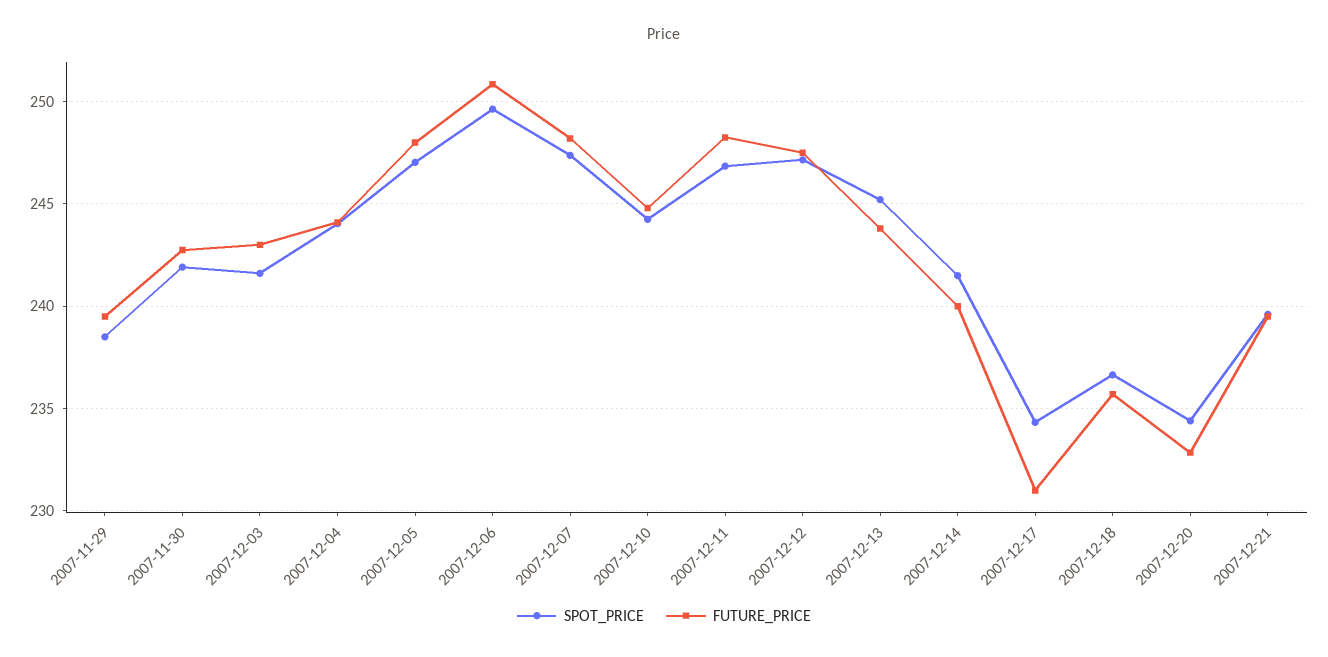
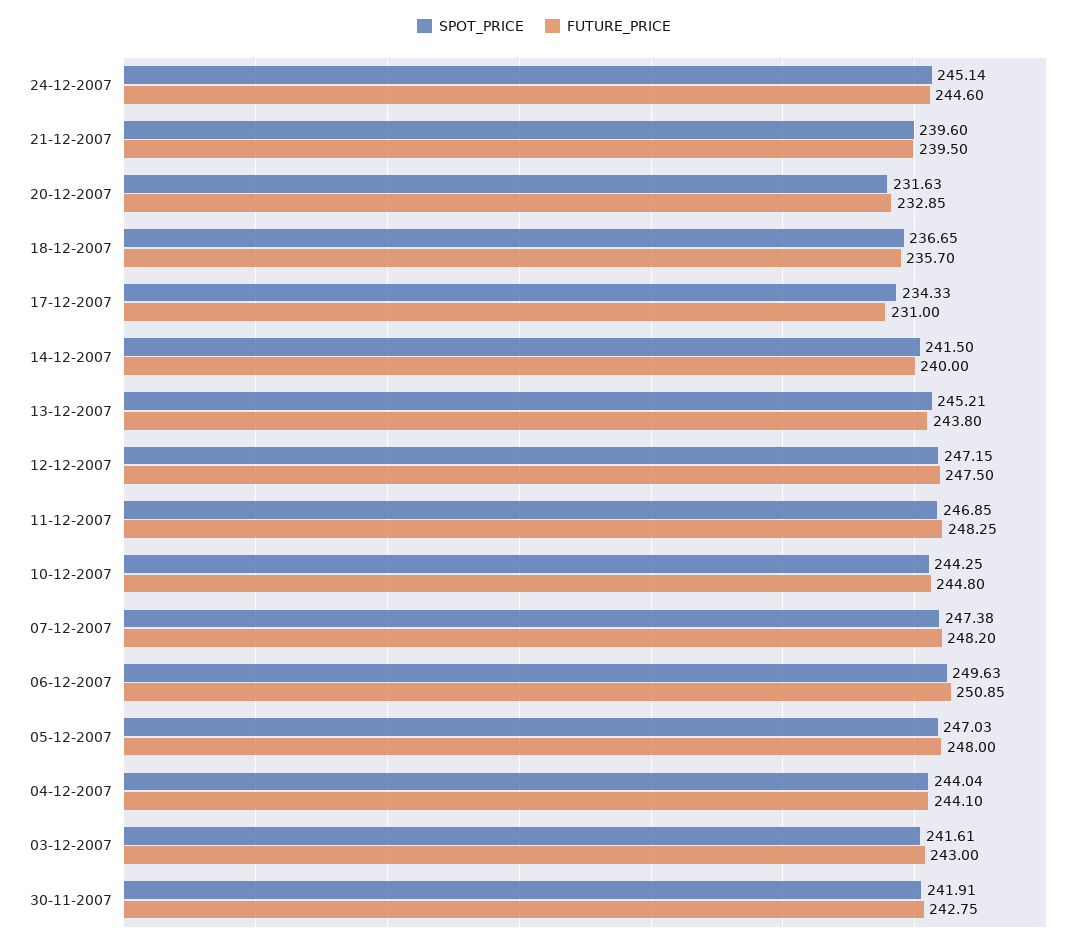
SPOT_PRICE, 2007-11-29: 238.5 -> none
FUTURE_PRICE, 2007-11-29: 239.5 -> none
SPOT_PRICE, 2007-12-20: 234.5 -> 231.63
SPOT_PRICE, 24-12-2007: none -> 245.14
FUTURE_PRICE, 24-12-2007: none -> 244.6

